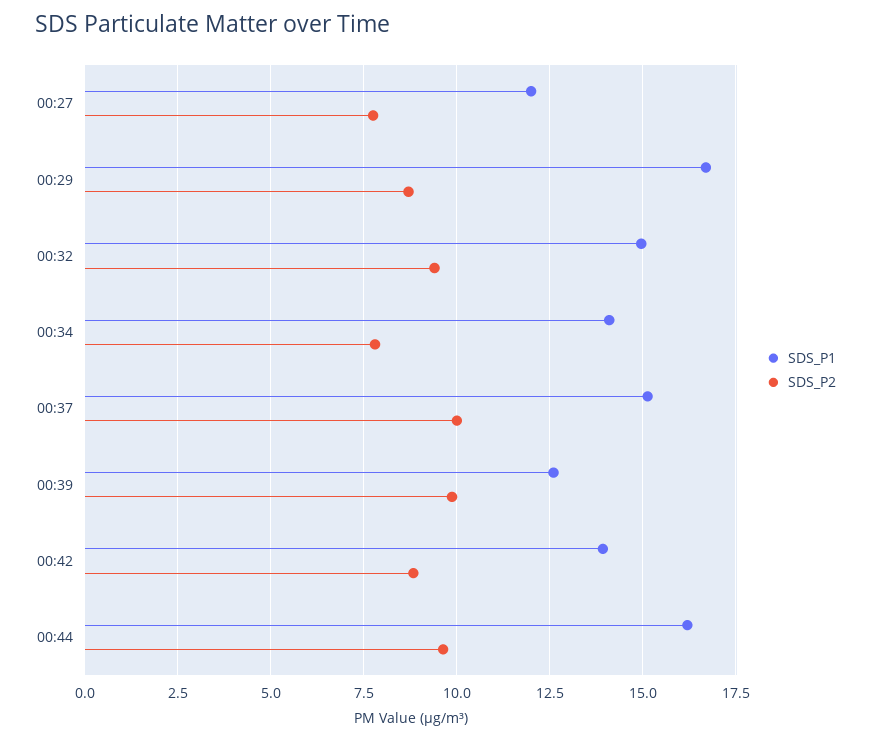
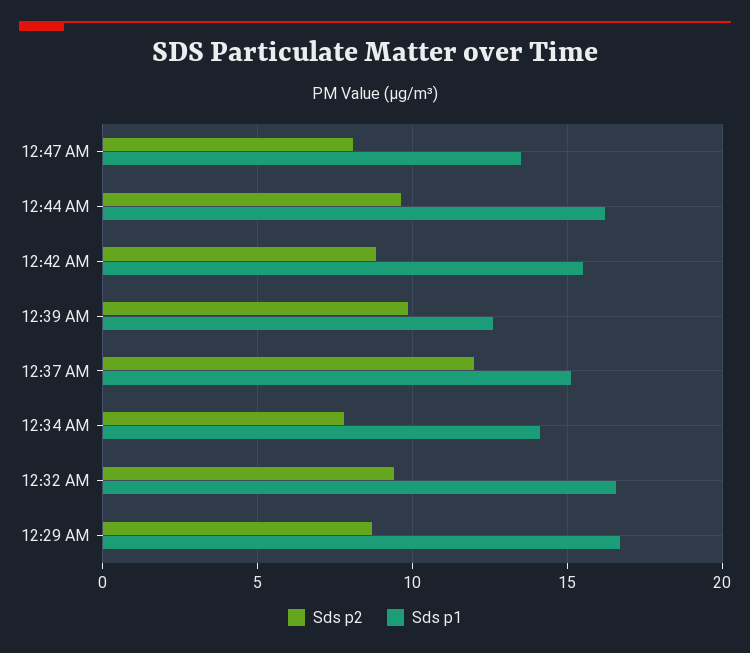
SDS_P1, 00:27: 12 -> none
SDS_P2, 00:27: 7.75 -> none
SDS_P1, 00:32: 15 -> 16.5
SDS_P2, 00:37: 10 -> 12
SDS_P1, 00:42: 14 -> 15.5
SDS_P2, 12:47 AM: none -> 8
SDS_P1, 12:47 AM: none -> 13.5

